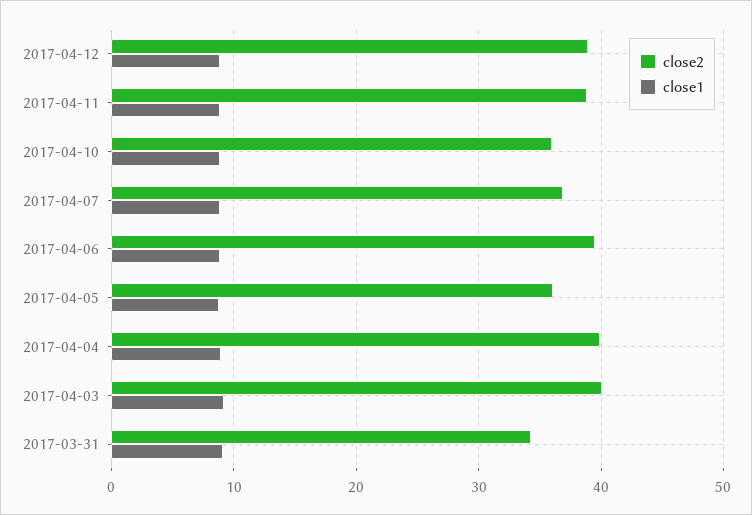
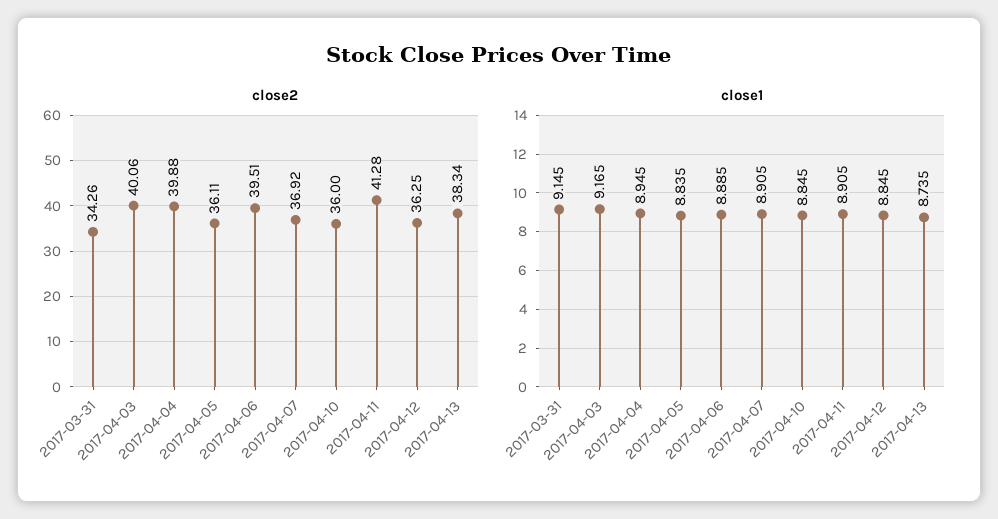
close2, 2017-04-12: 39 -> 36.25
close2, 2017-04-11: 39 -> 41.28
close2, 2017-04-13: none -> 38.34
close1, 2017-04-13: none -> 8.735

